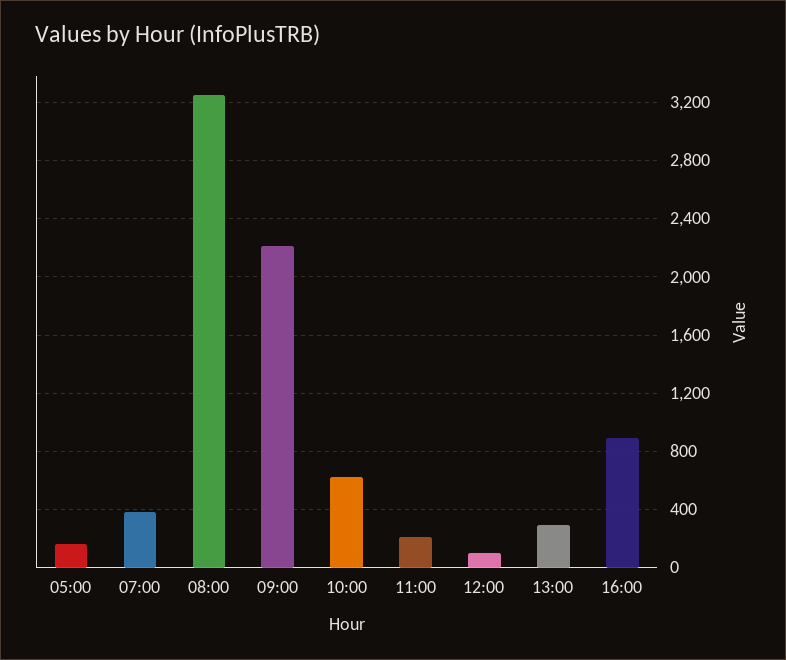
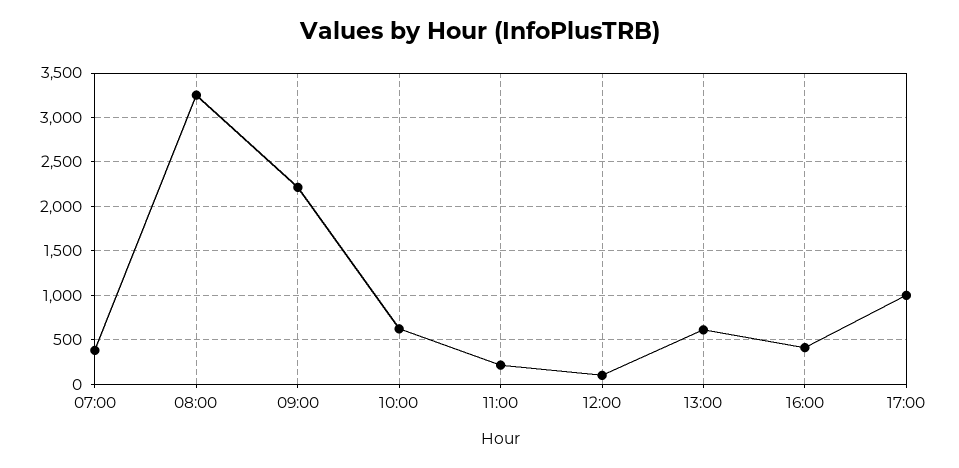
05:00: 150 -> none
13:00: 300 -> 600
16:00: 900 -> 400
17:00: none -> 1000

